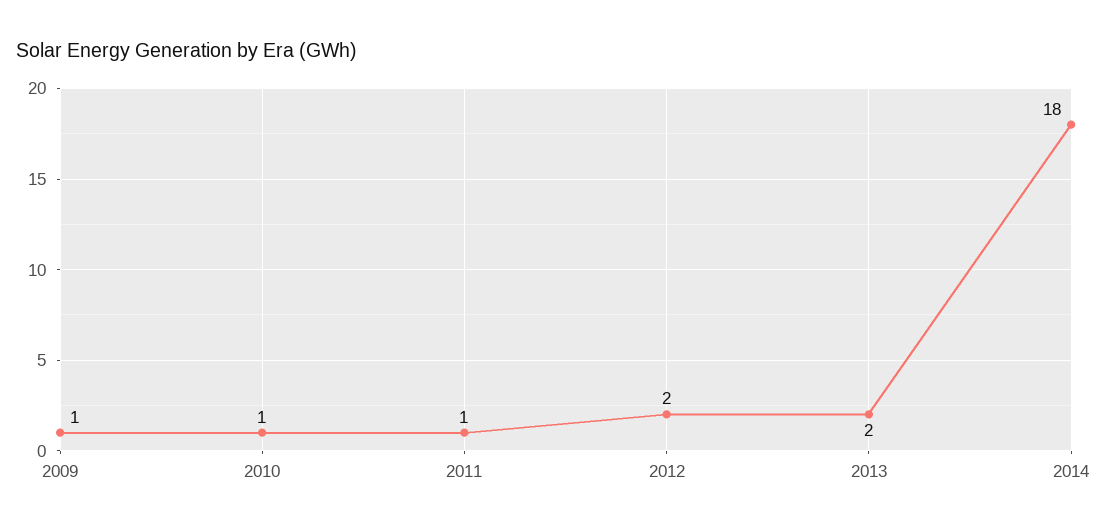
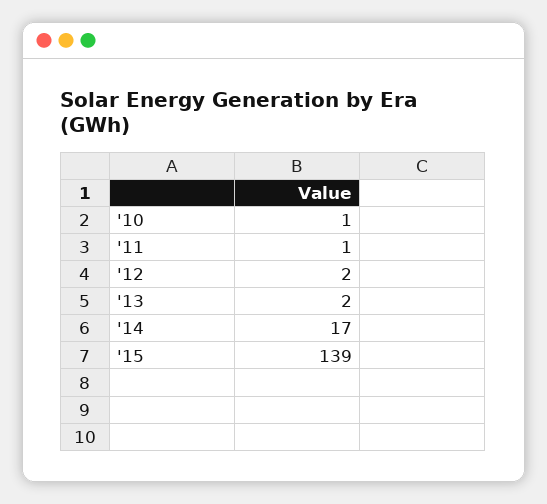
2009: 1 -> none
2014: 18 -> 17
'15: none -> 139

